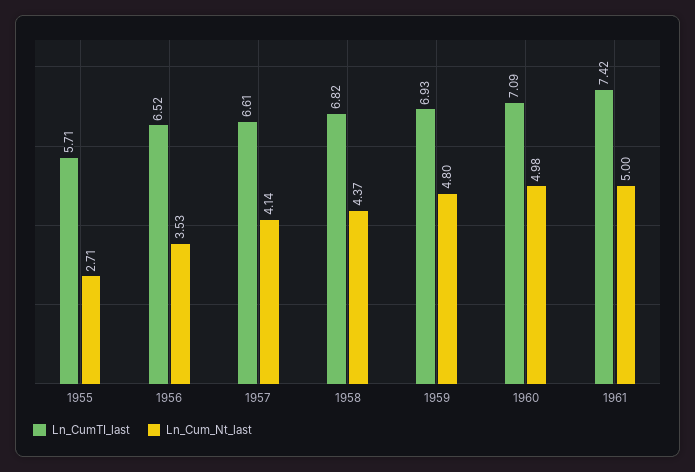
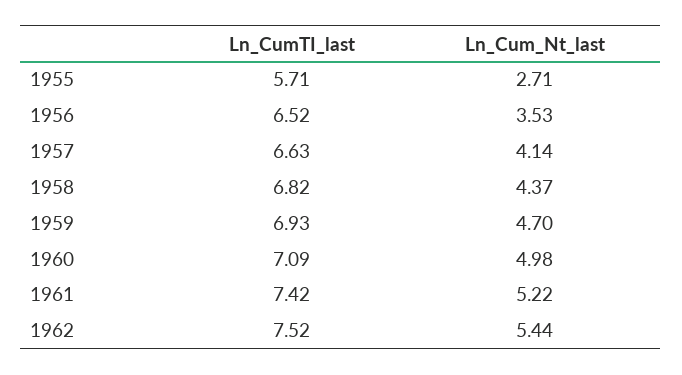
Ln_CumTI_last, 1957: 6.61 -> 6.63
Ln_Cum_Nt_last, 1959: 4.8 -> 4.7
Ln_Cum_Nt_last, 1961: 5 -> 5.22
Ln_CumTI_last, 1962: none -> 7.52
Ln_Cum_Nt_last, 1962: none -> 5.44

